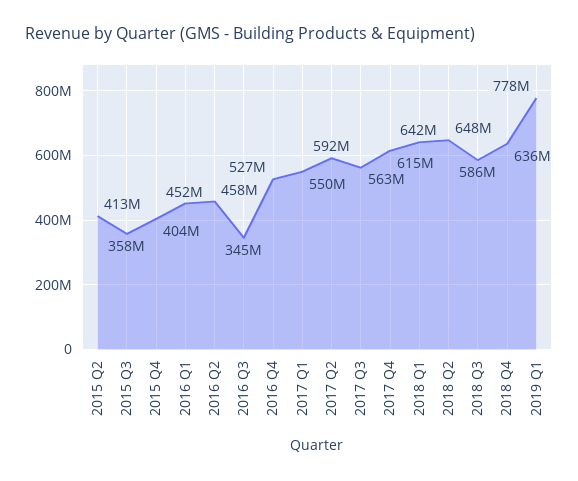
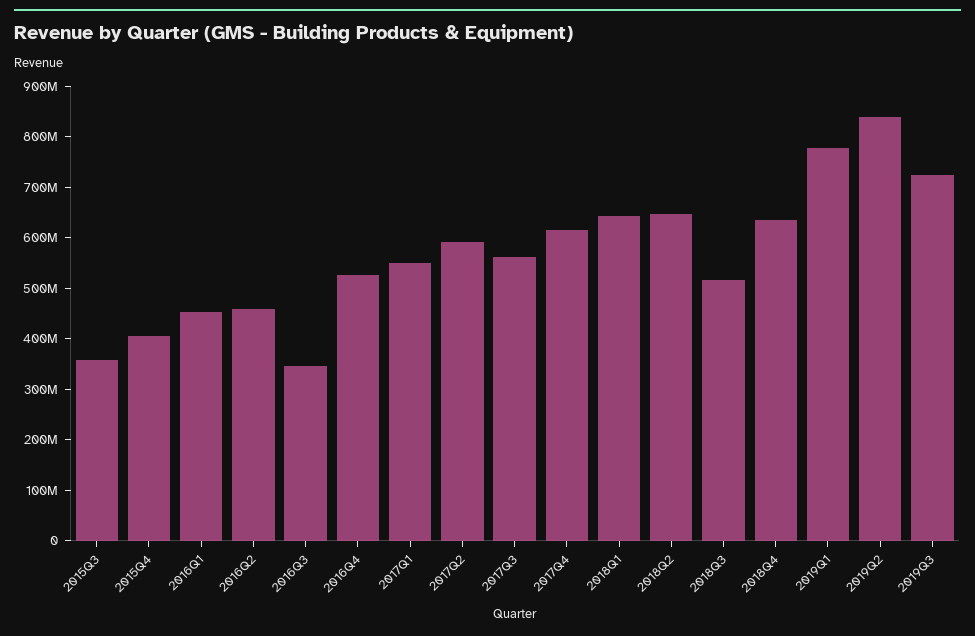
2015 Q2: 413000000 -> none
2018 Q3: 586000000 -> 520000000
2019Q2: none -> 840000000
2019Q3: none -> 720000000

